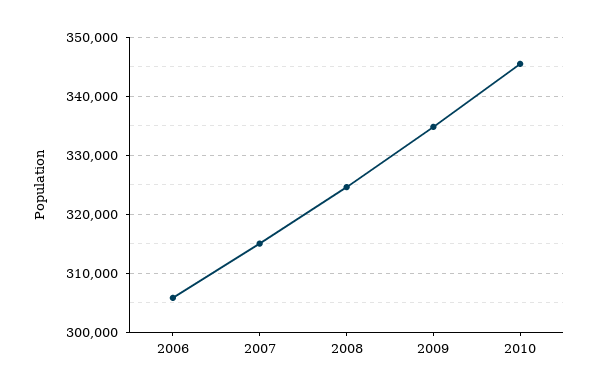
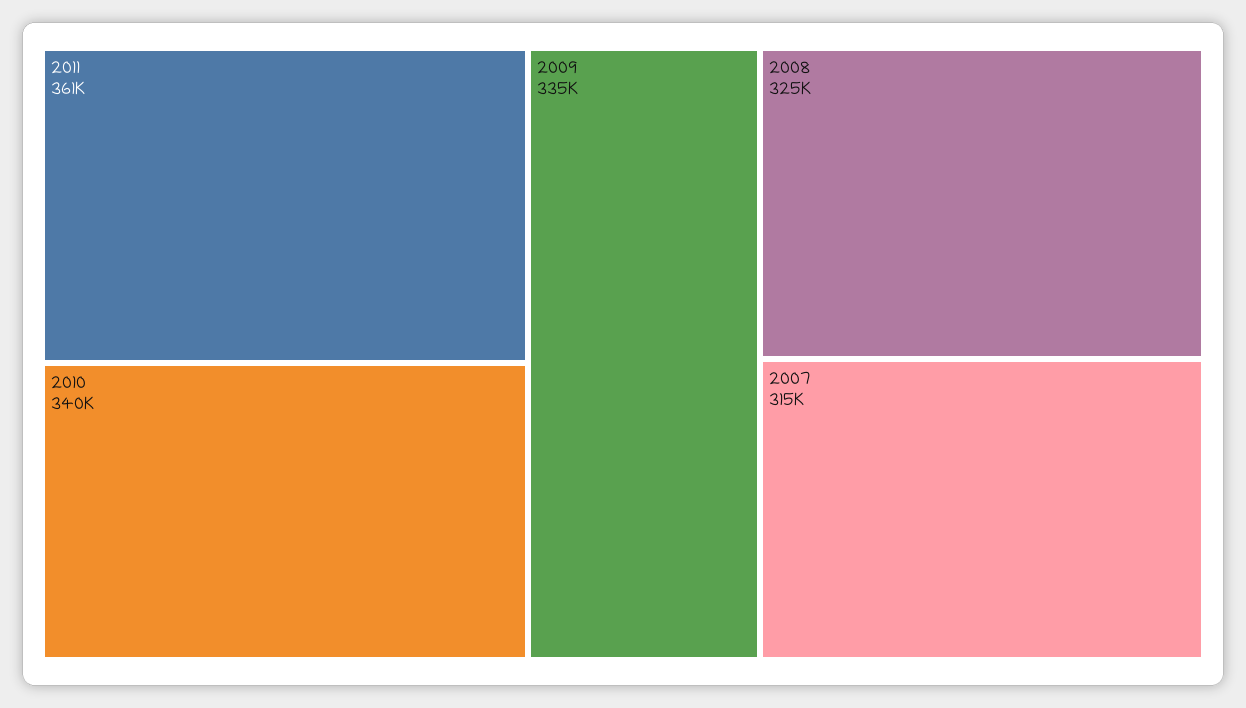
2006: 306000 -> none
2010: 346000 -> 340000
2011: none -> 361000

